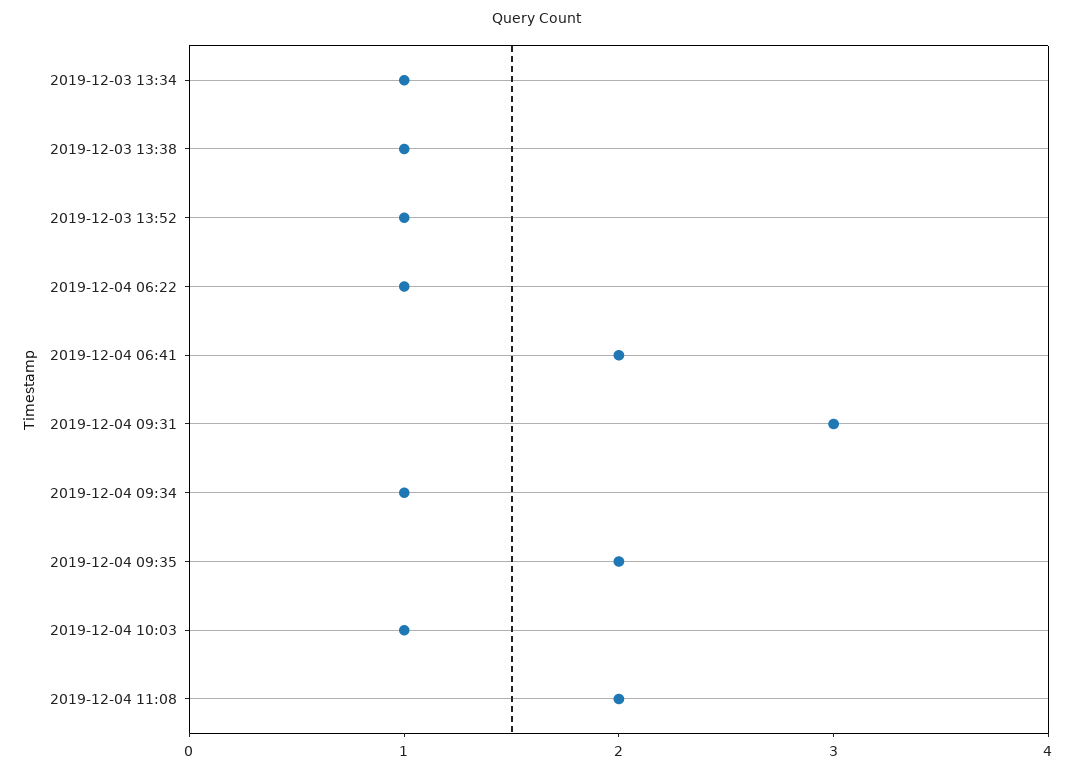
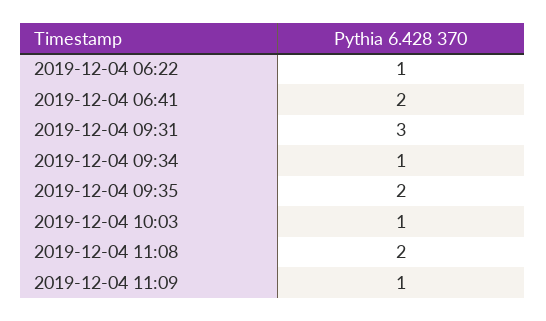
2019-12-03 13:34: 1 -> none
2019-12-03 13:38: 1 -> none
2019-12-03 13:52: 1 -> none
2019-12-04 11:09: none -> 1

